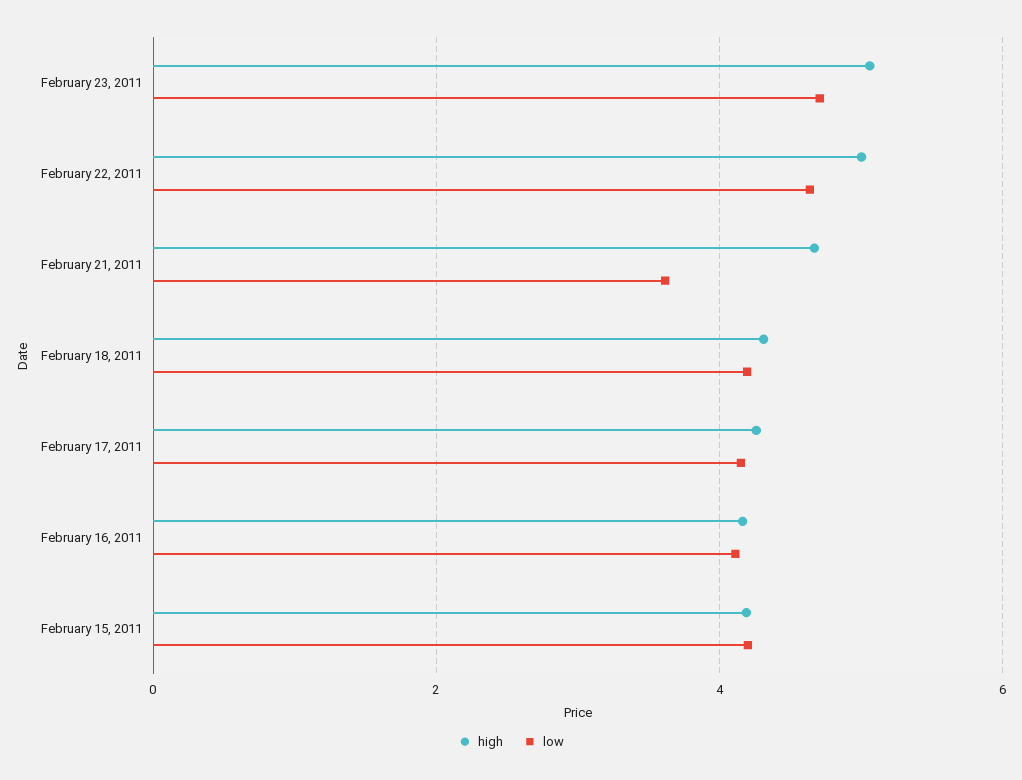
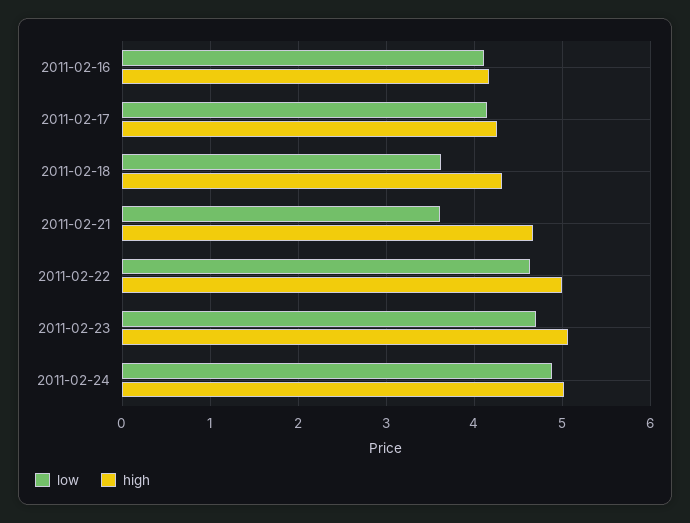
low, February 18, 2011: 4.2 -> 3.6
high, February 15, 2011: 4.2 -> none
low, February 15, 2011: 4.2 -> none
low, 2011-02-24: none -> 4.9
high, 2011-02-24: none -> 5

